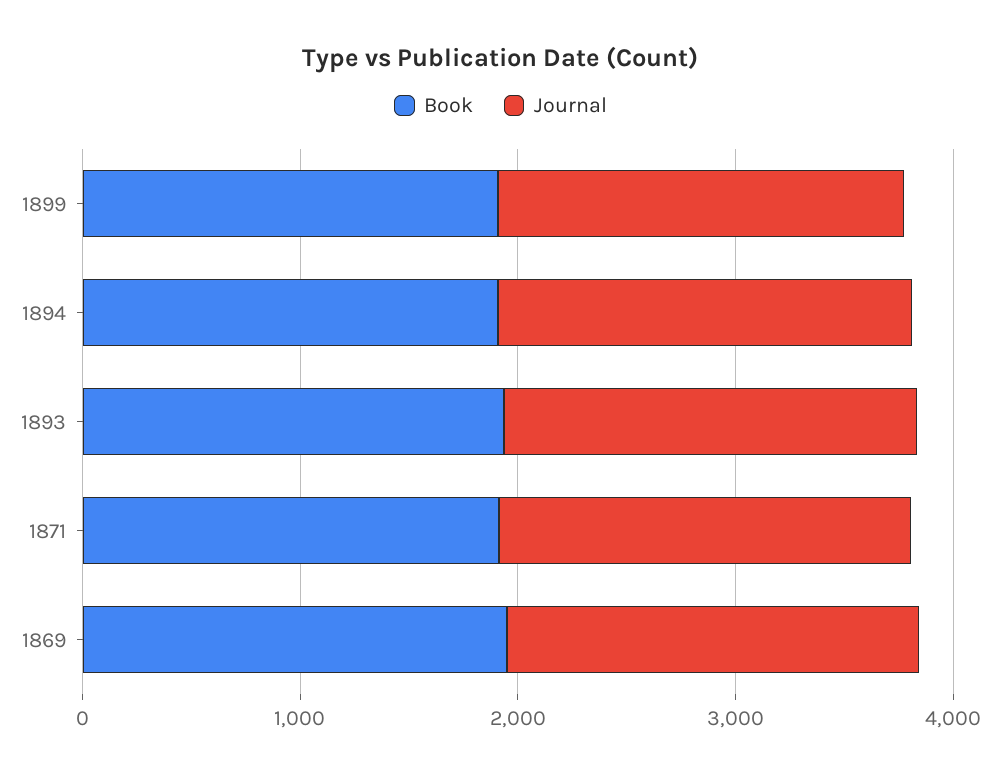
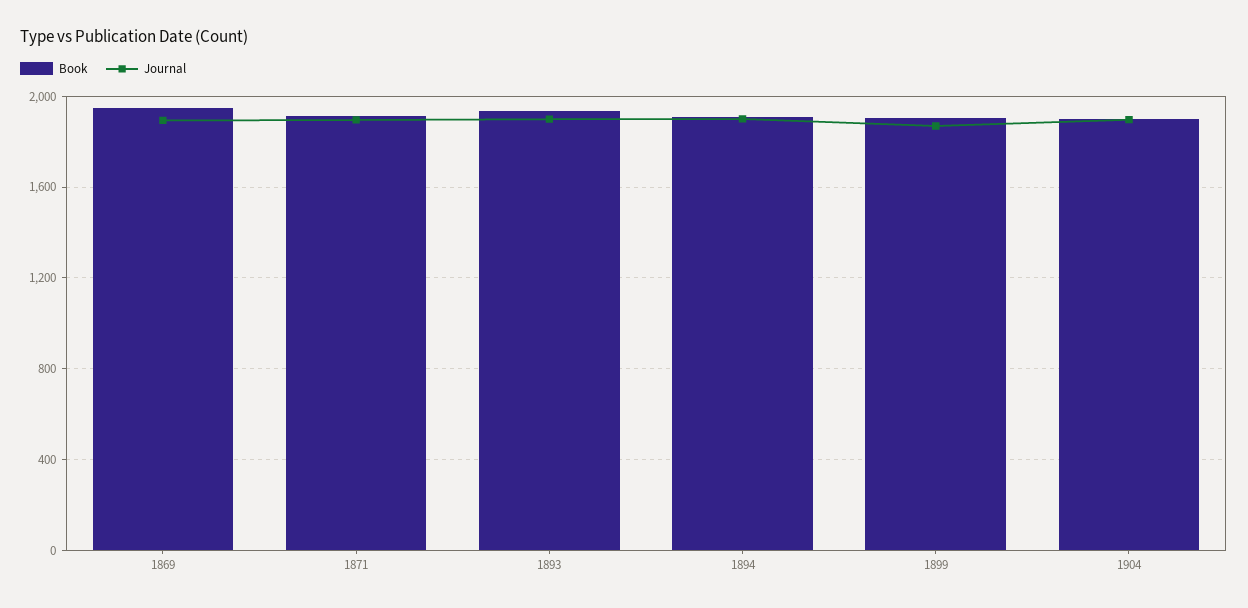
Book, 1904: none -> 1900
Journal, 1904: none -> 1900

